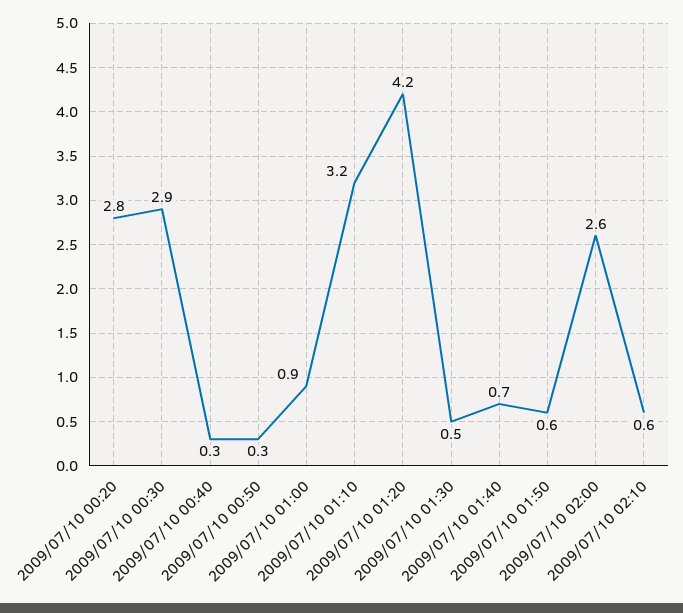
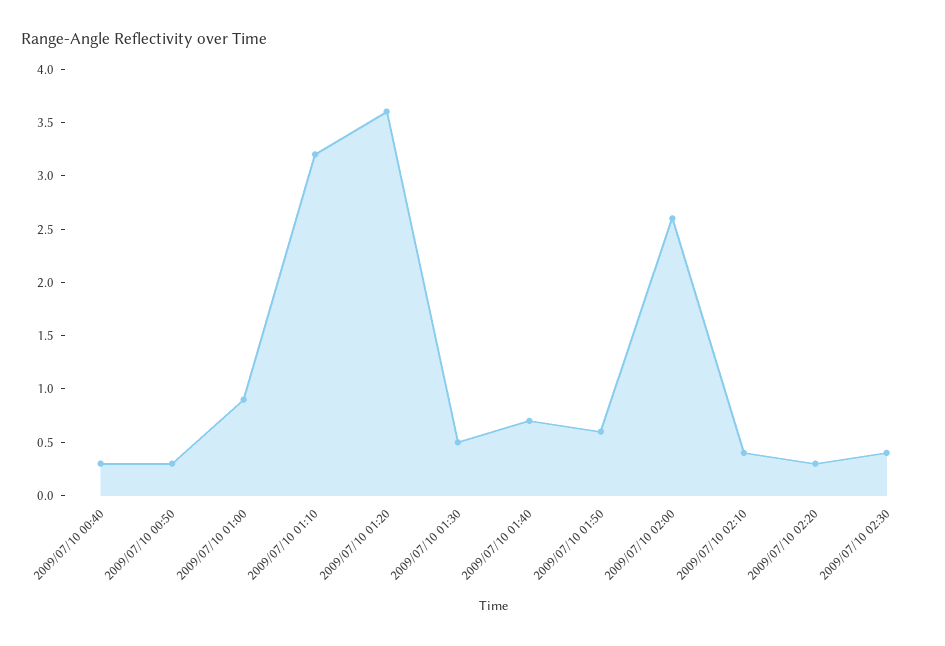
2009/07/10 00:20: 2.8 -> none
2009/07/10 00:30: 2.9 -> none
2009/07/10 01:20: 4.2 -> 3.6
2009/07/10 02:10: 0.6 -> 0.4
2009/07/10 02:20: none -> 0.3
2009/07/10 02:30: none -> 0.4

